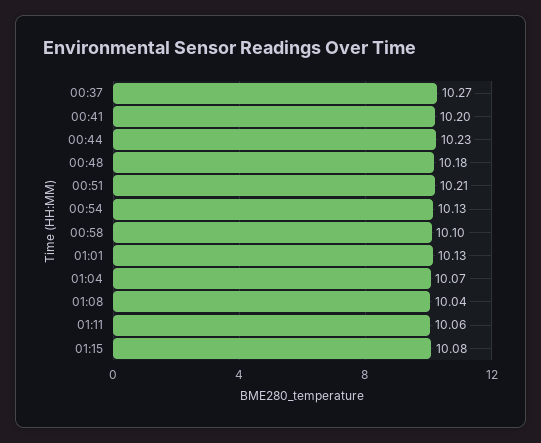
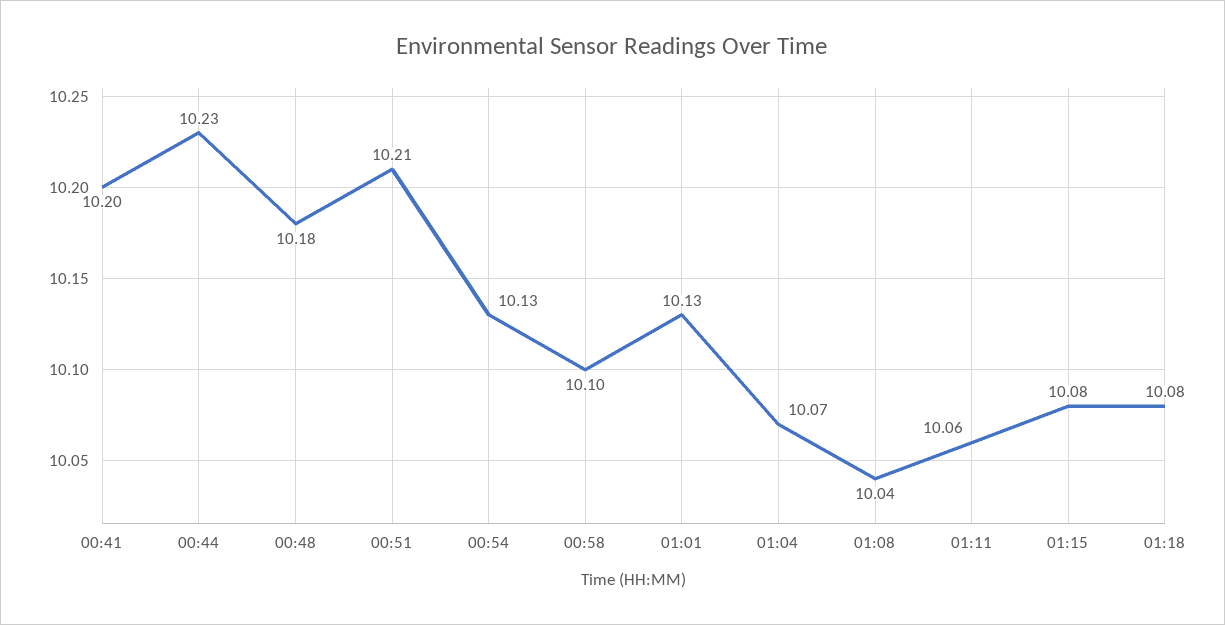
00:37: 10.27 -> none
01:18: none -> 10.08

